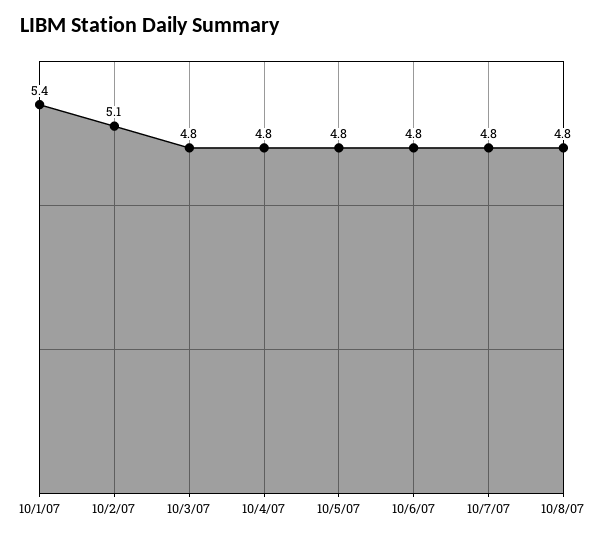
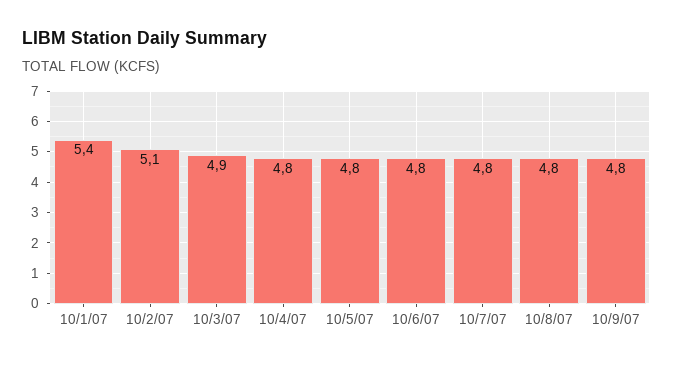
10/3/07: 4.8 -> 4.9
10/9/07: none -> 4.8

